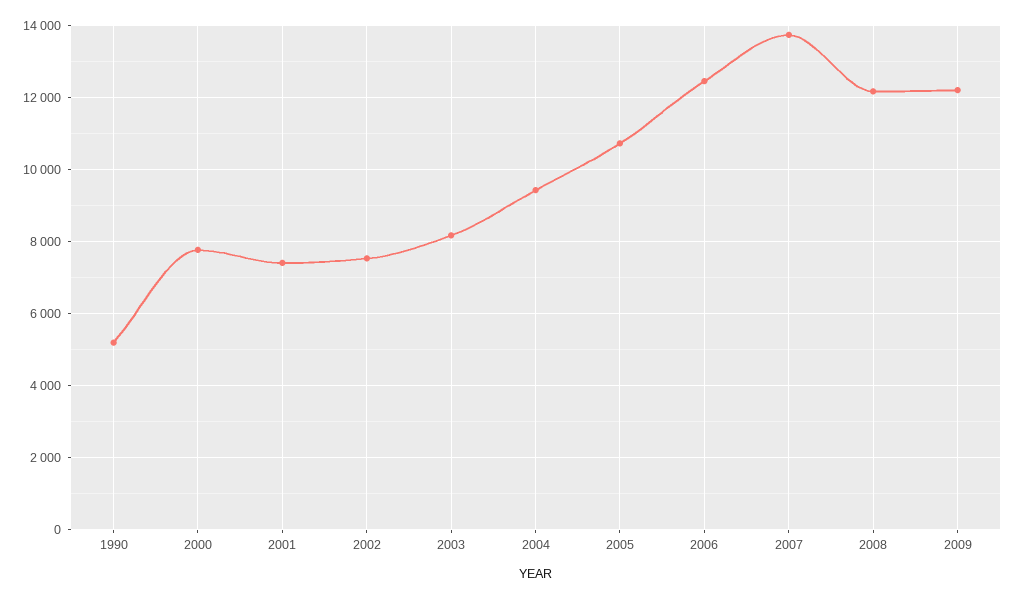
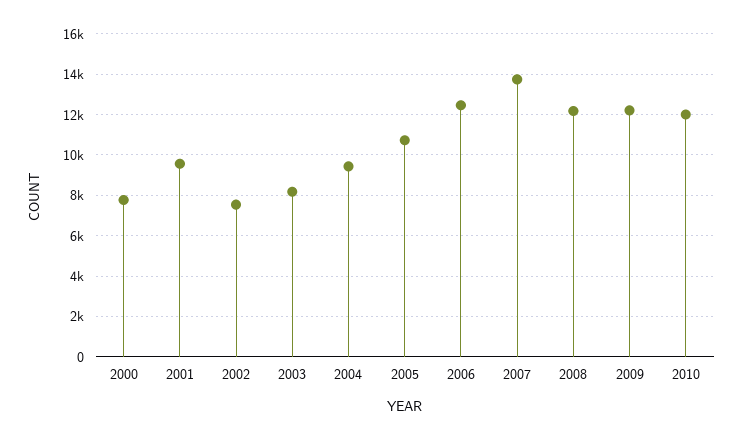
1990: 5200 -> none
2001: 7400 -> 9500
2010: none -> 12000

